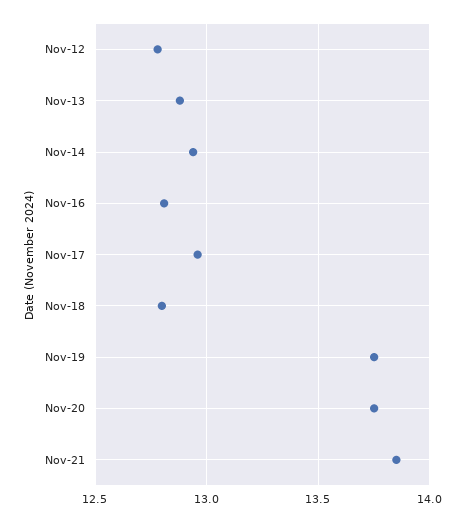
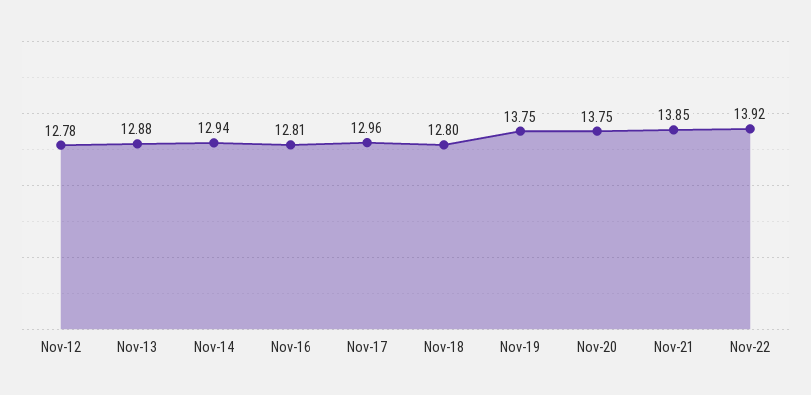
Nov-22: none -> 13.92

